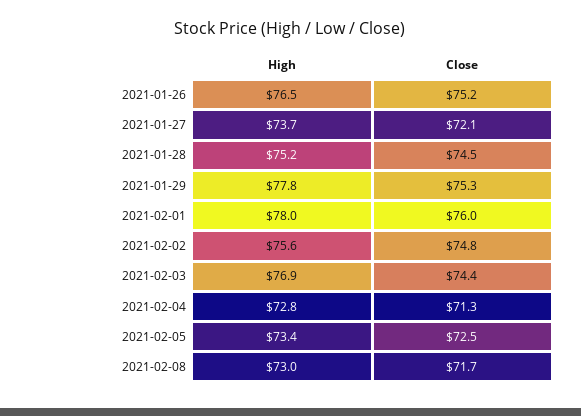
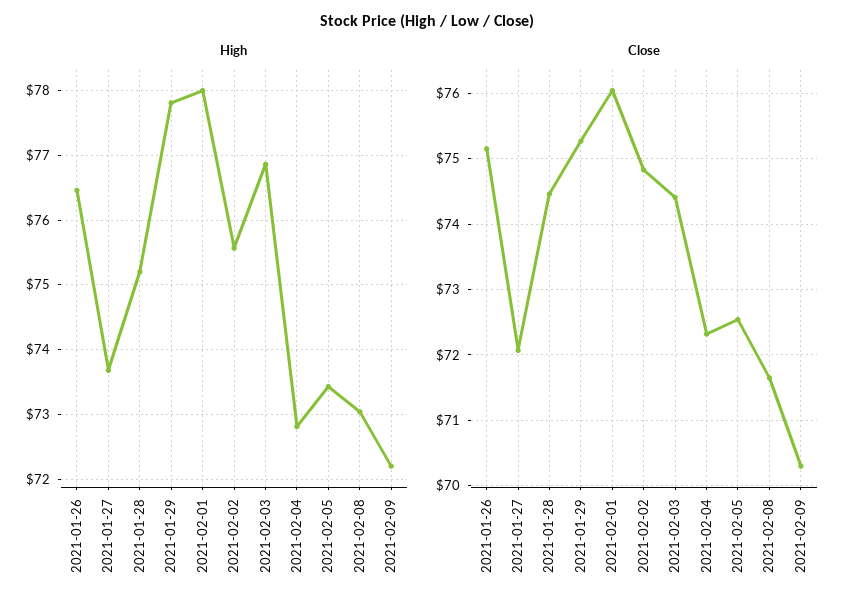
Close, 2021-02-04: 71.3 -> 72.3
High, 2021-02-09: none -> 72.2
Close, 2021-02-09: none -> 70.3

